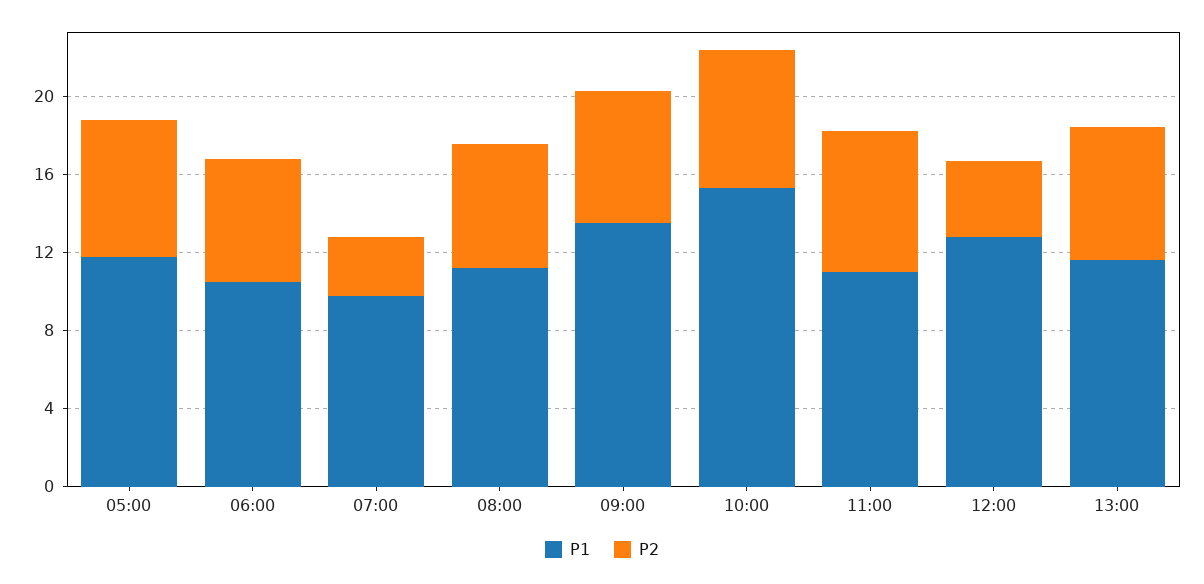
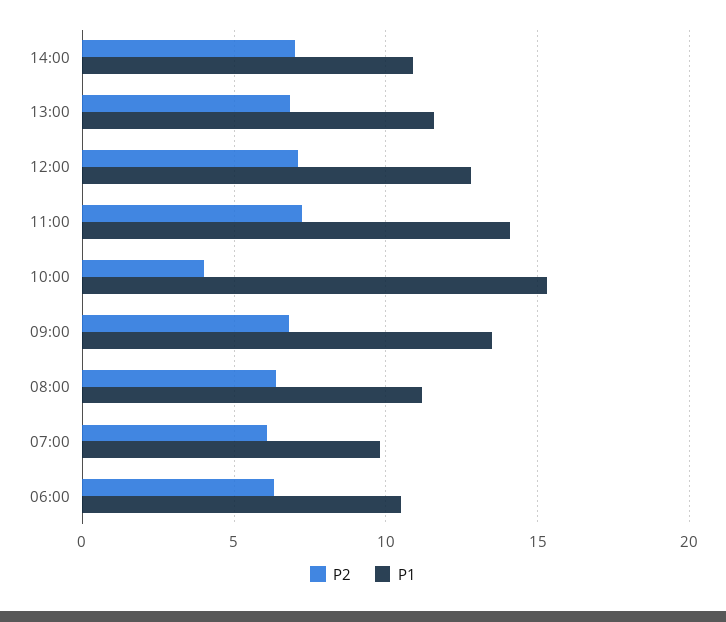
P1, 05:00: 12 -> none
P2, 05:00: 7 -> none
P2, 07:00: 3 -> 6
P2, 10:00: 7 -> 4
P1, 11:00: 11 -> 14
P2, 12:00: 4 -> 7
P2, 14:00: none -> 7
P1, 14:00: none -> 11

